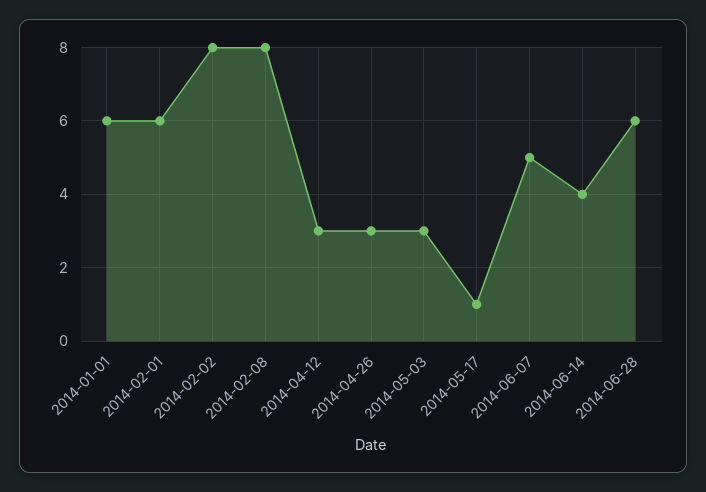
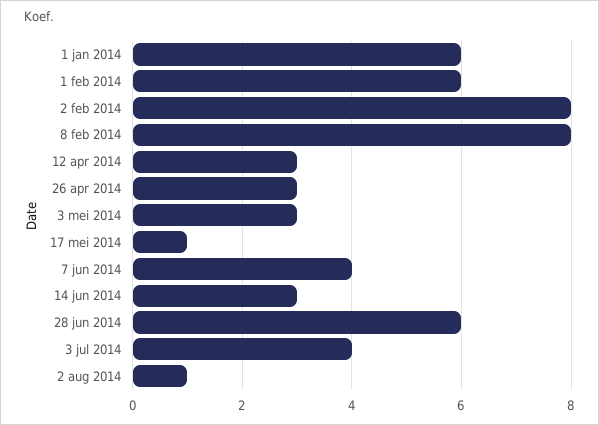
2014-06-07: 5 -> 4
2014-06-14: 4 -> 3
3 jul 2014: none -> 4
2 aug 2014: none -> 1

